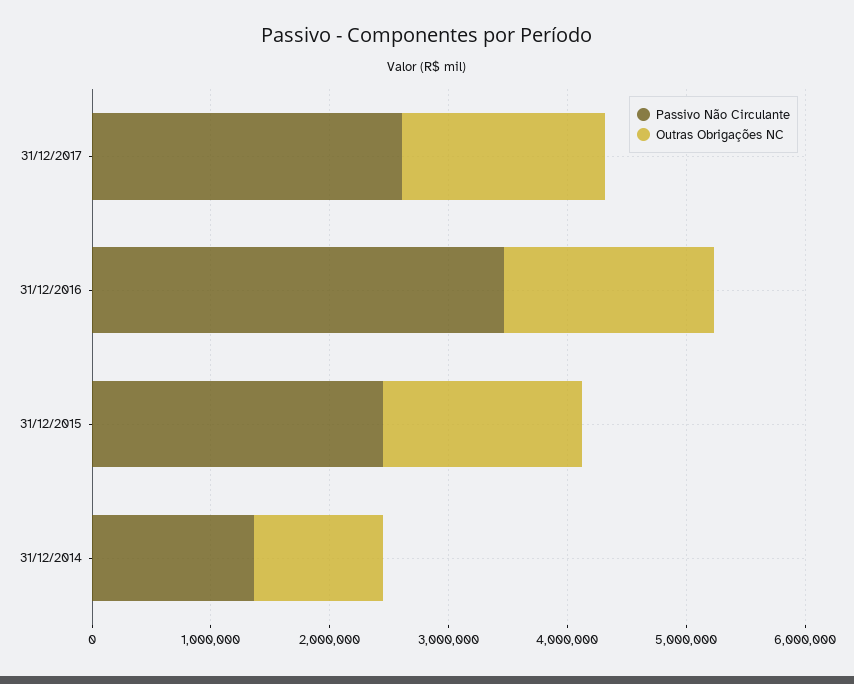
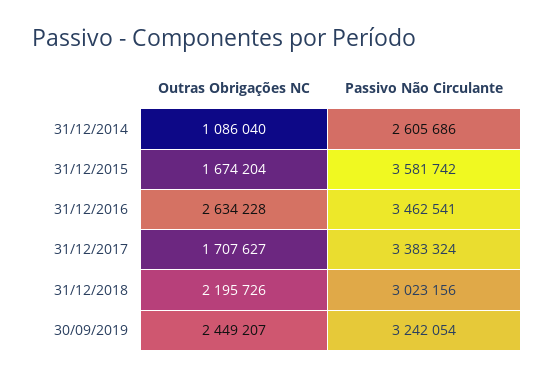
Passivo Não Circulante, 31/12/2017: 2600000 -> 3383324
Outras Obrigações NC, 31/12/2016: 1800000 -> 2634228
Passivo Não Circulante, 31/12/2015: 2400000 -> 3581742
Passivo Não Circulante, 31/12/2014: 1400000 -> 2605686
Outras Obrigações NC, 31/12/2018: none -> 2195726
Passivo Não Circulante, 31/12/2018: none -> 3023156
Outras Obrigações NC, 30/09/2019: none -> 2449207
Passivo Não Circulante, 30/09/2019: none -> 3242054

